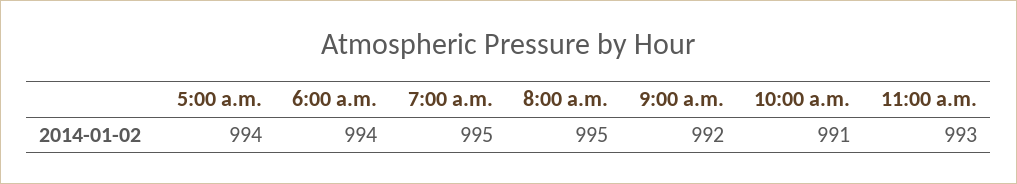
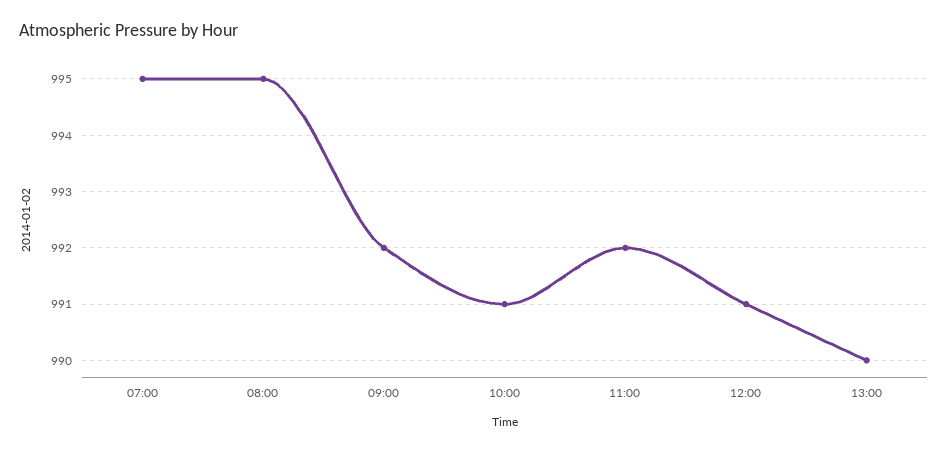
5:00 a.m.: 994 -> none
6:00 a.m.: 994 -> none
11:00 a.m.: 993 -> 992
12:00: none -> 991
13:00: none -> 990

